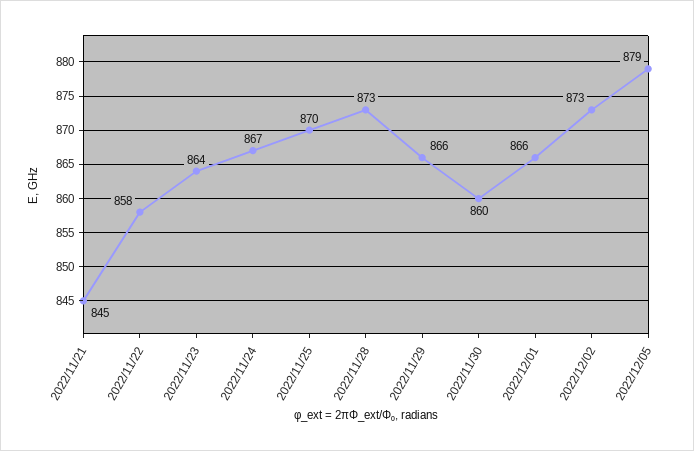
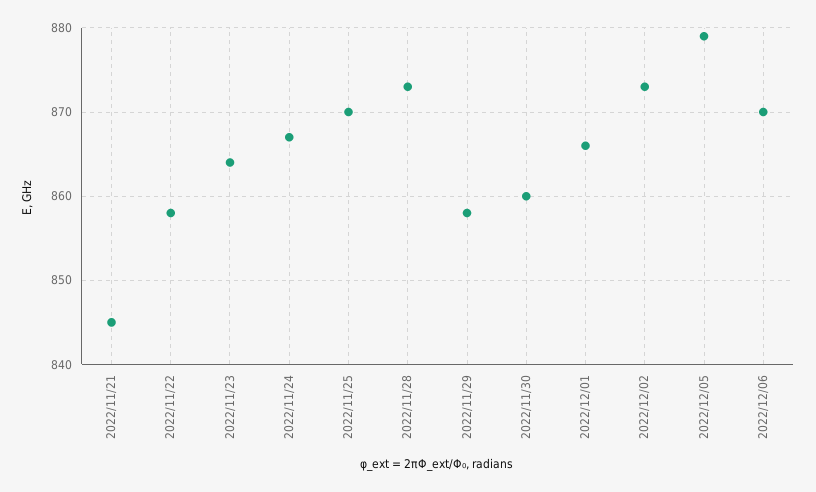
2022/11/29: 866 -> 858
2022/12/06: none -> 870

